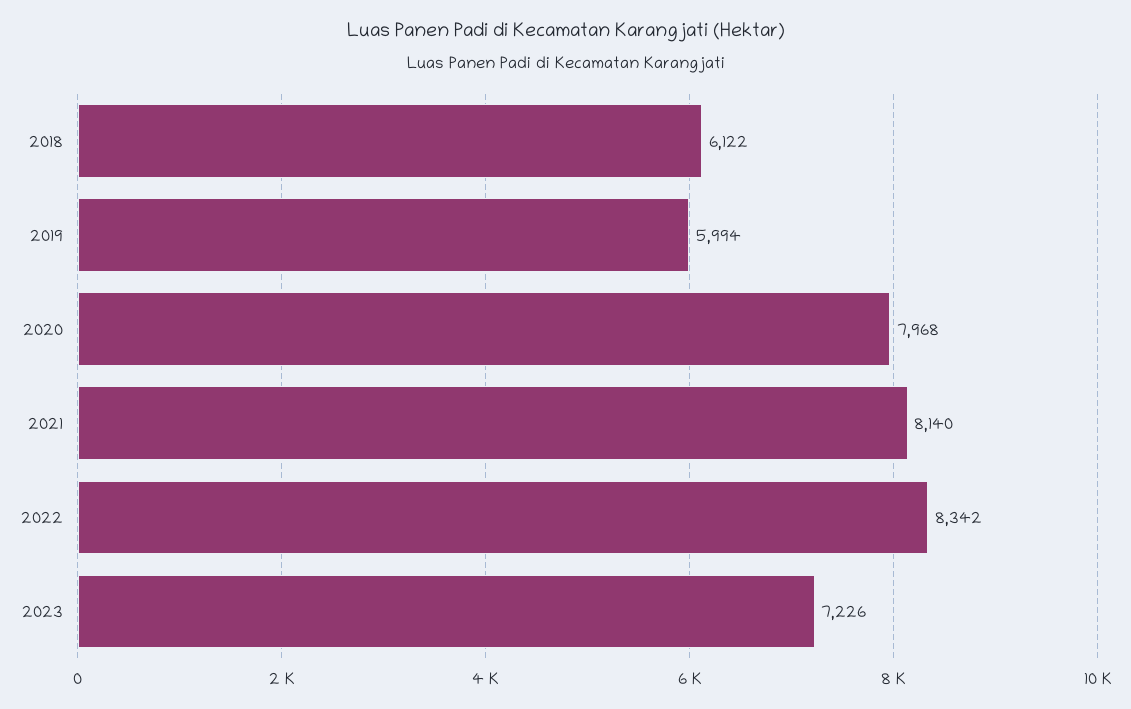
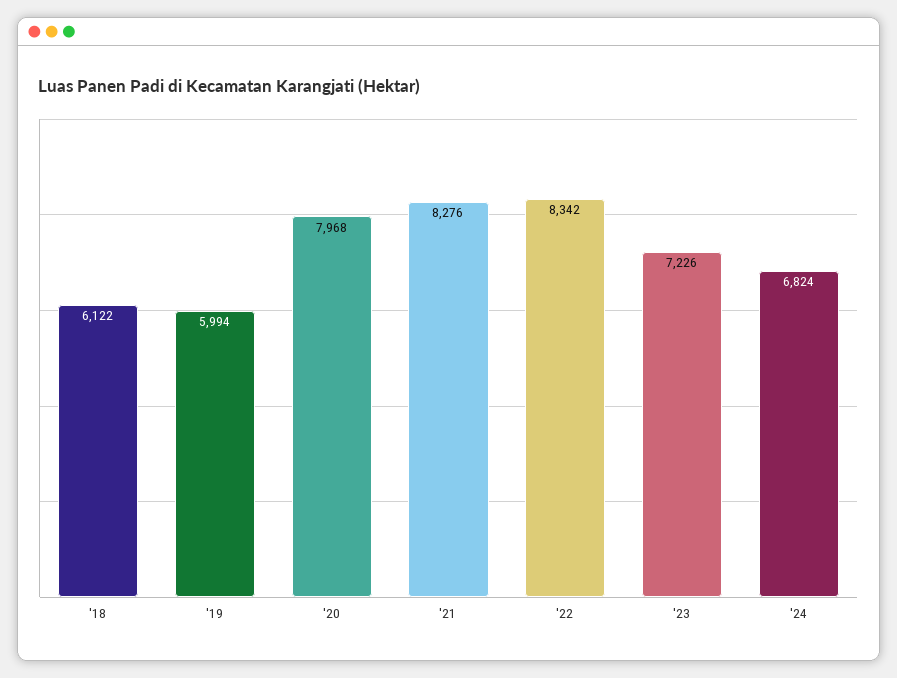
2021: 8140 -> 8276
'24: none -> 6824

